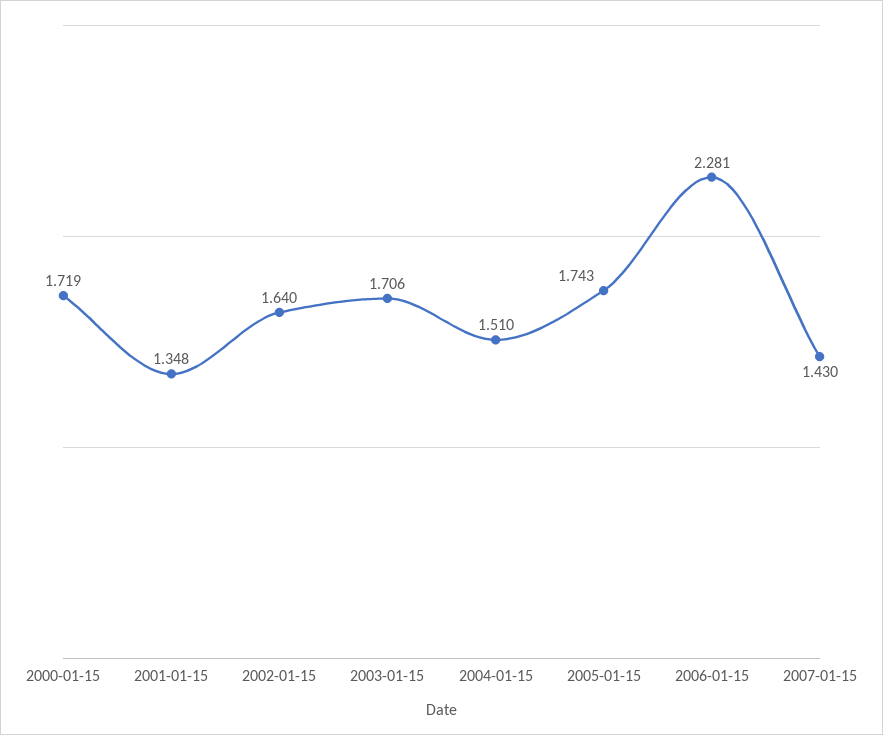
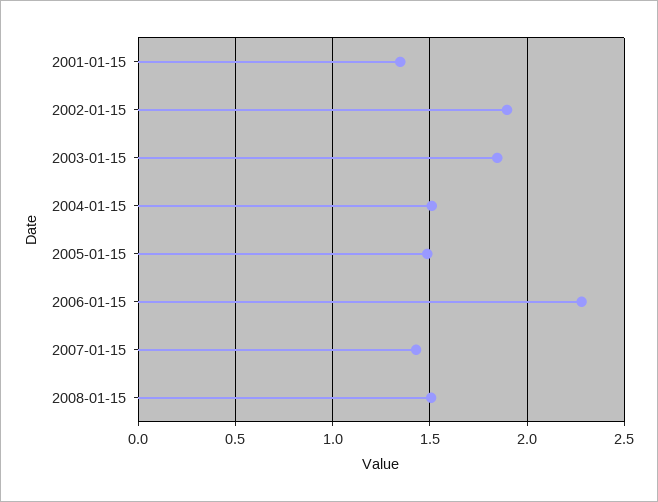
2000-01-15: 1.719 -> none
2002-01-15: 1.64 -> 1.9
2003-01-15: 1.706 -> 1.85
2005-01-15: 1.743 -> 1.5
2008-01-15: none -> 1.5

